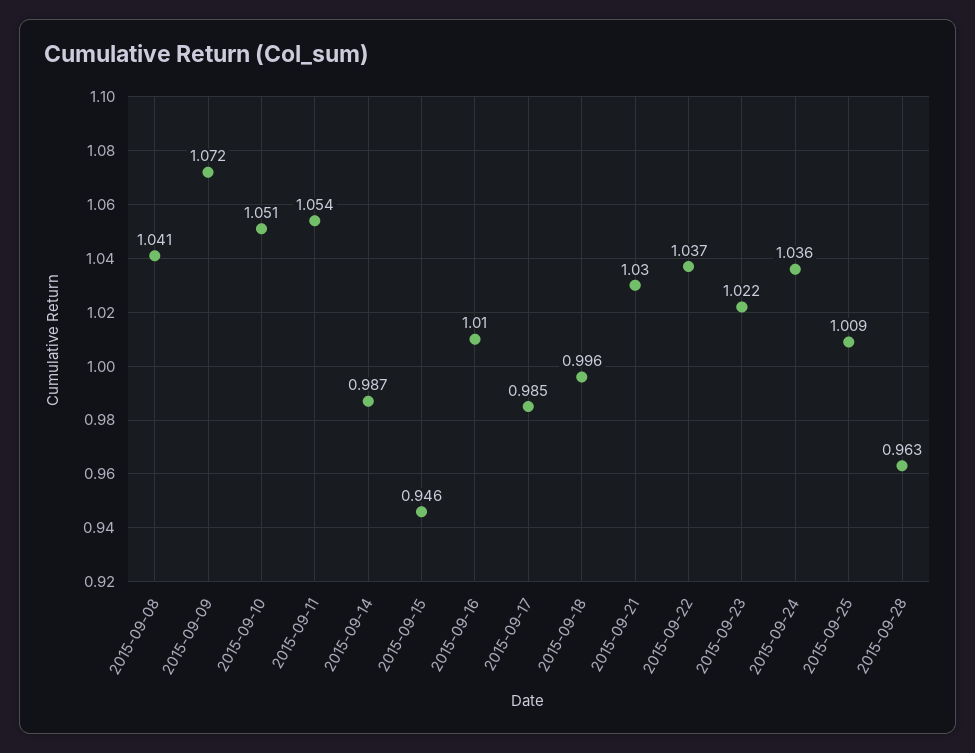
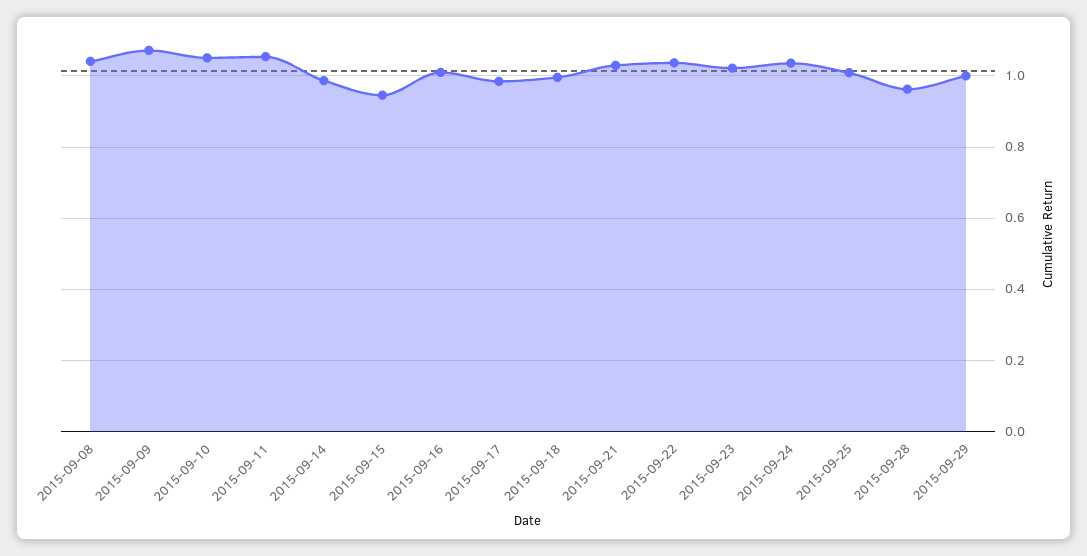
2015-09-29: none -> 1

